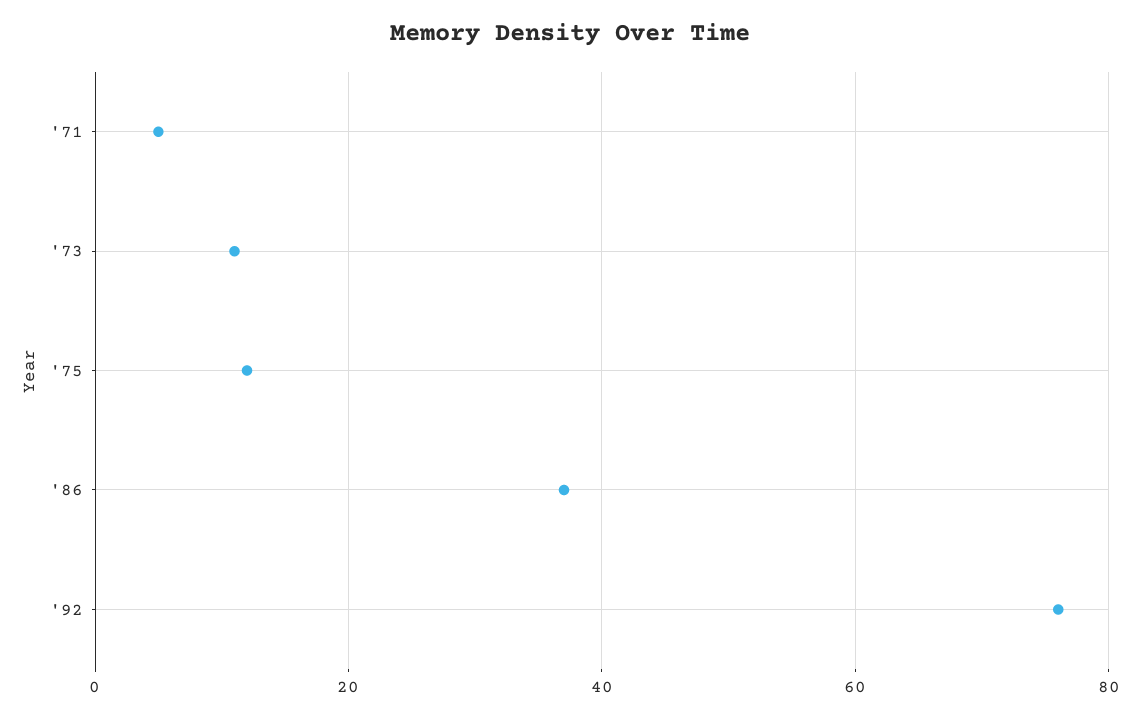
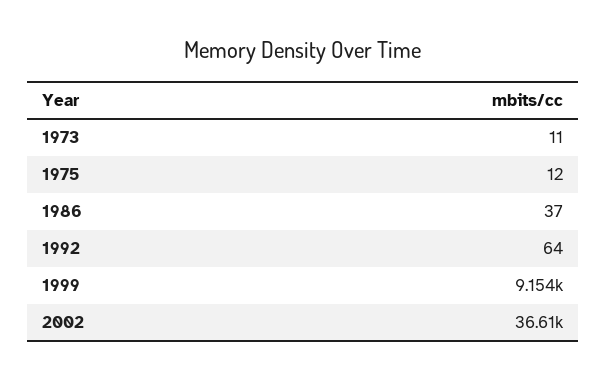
'71: 5 -> none
'92: 75 -> 64
1999: none -> 9154
2002: none -> 36610

